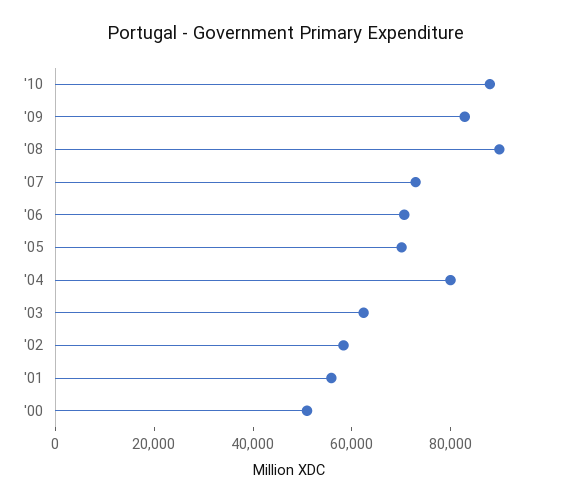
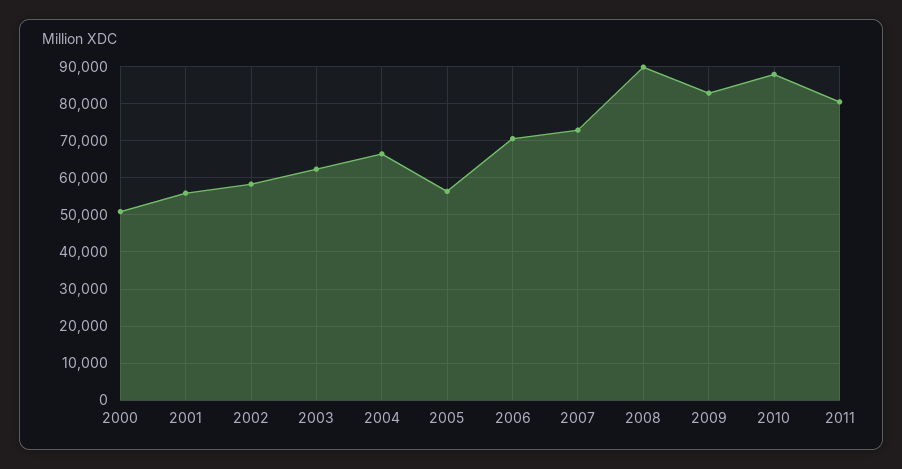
'05: 70000 -> 56000
'04: 80000 -> 66000
2011: none -> 80000

